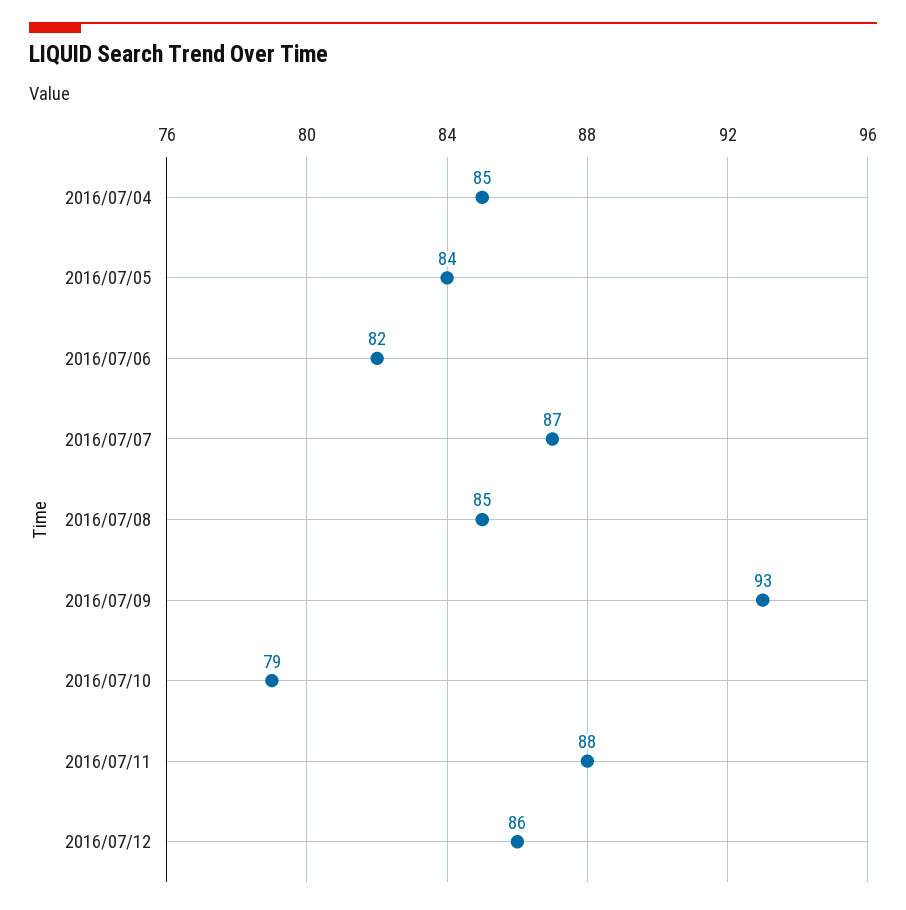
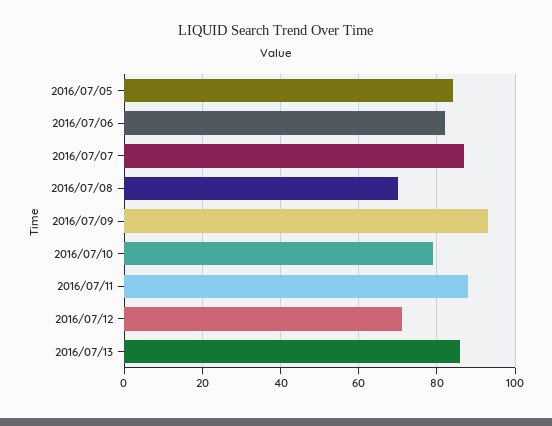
2016/07/04: 85 -> none
2016/07/08: 85 -> 70
2016/07/12: 86 -> 70
2016/07/13: none -> 85

